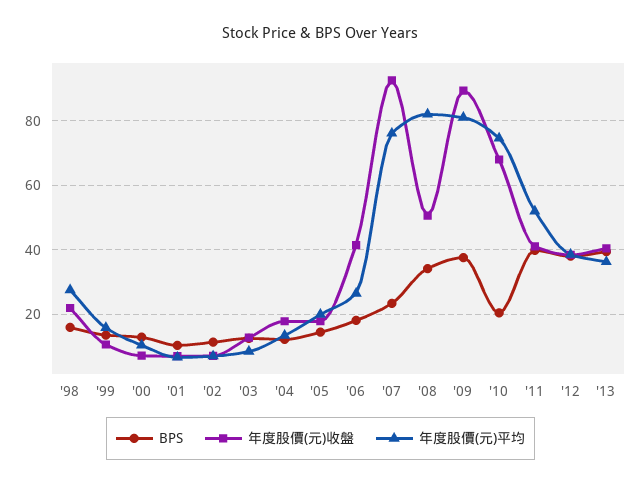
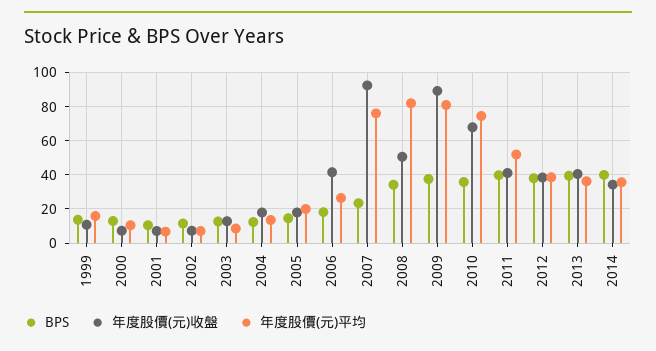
BPS, '98: 16 -> none
年度股價(元)收盤, '98: 22 -> none
年度股價(元)平均, '98: 28 -> none
BPS, '10: 20 -> 35
BPS, 2014: none -> 40
年度股價(元)收盤, 2014: none -> 35
年度股價(元)平均, 2014: none -> 35

